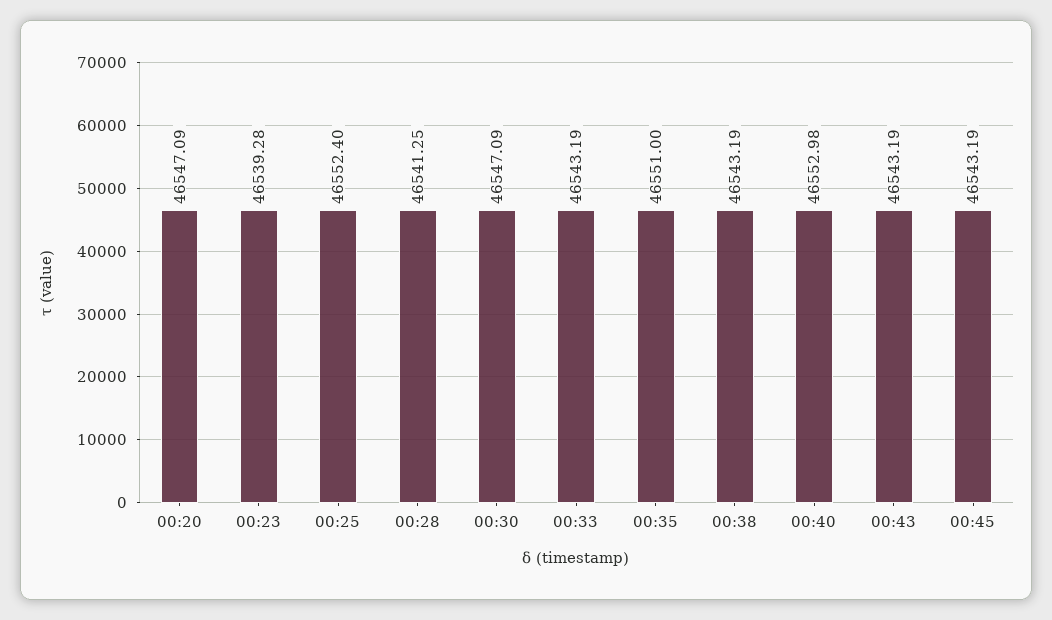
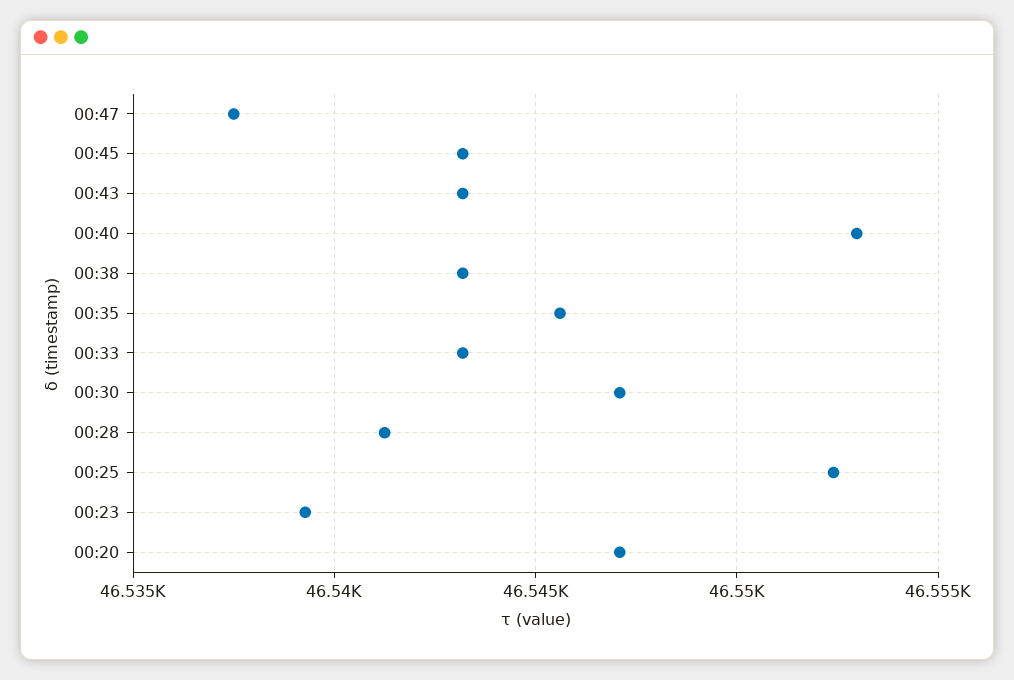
00:35: 46551 -> 46545.5
00:47: none -> 46537.5

